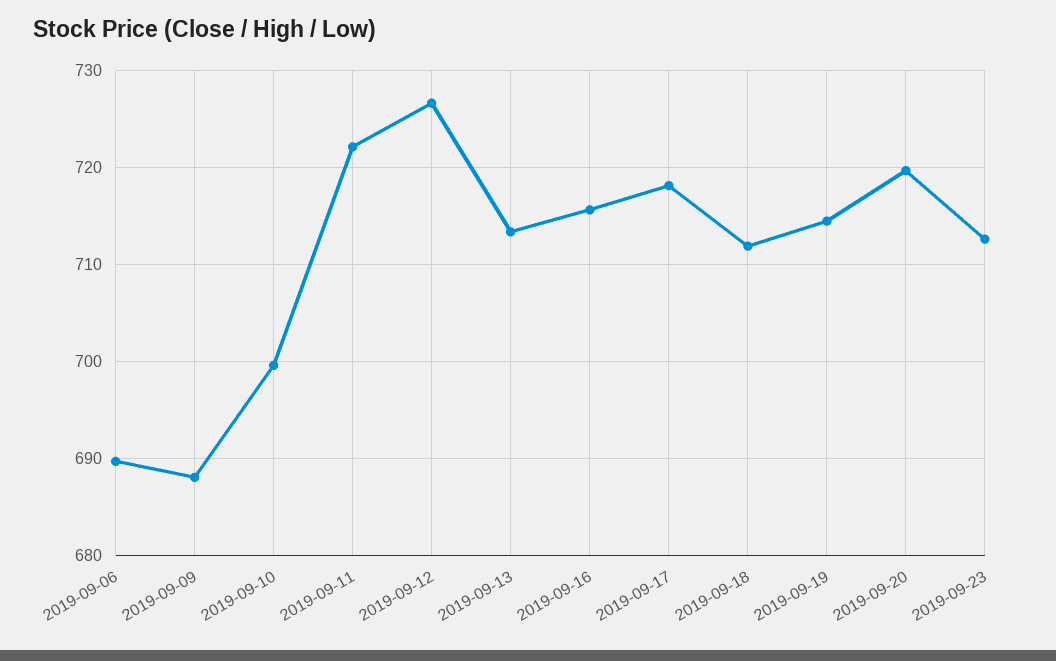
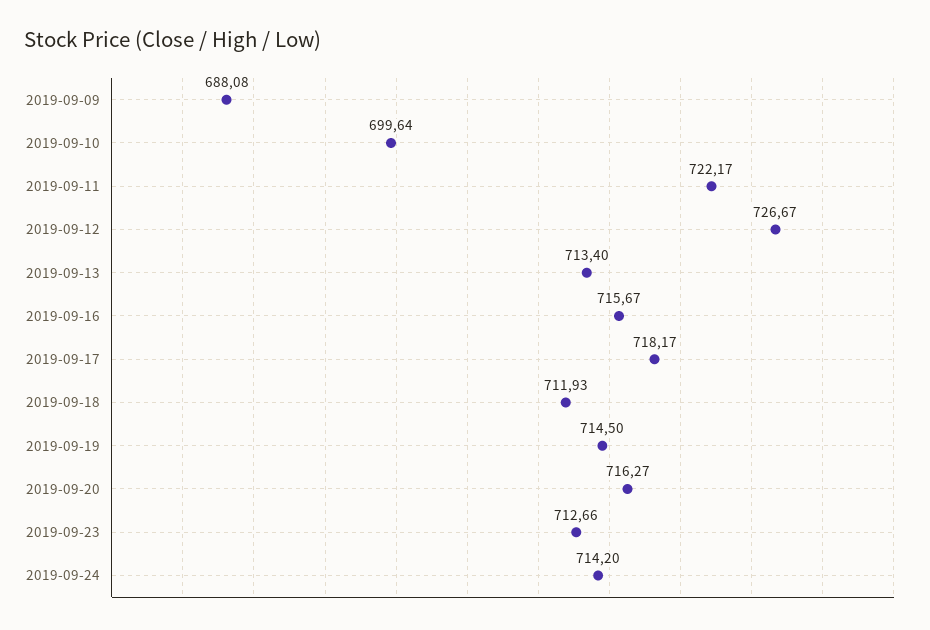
2019-09-06: 690 -> none
2019-09-20: 720 -> 716.27
2019-09-24: none -> 714.2

